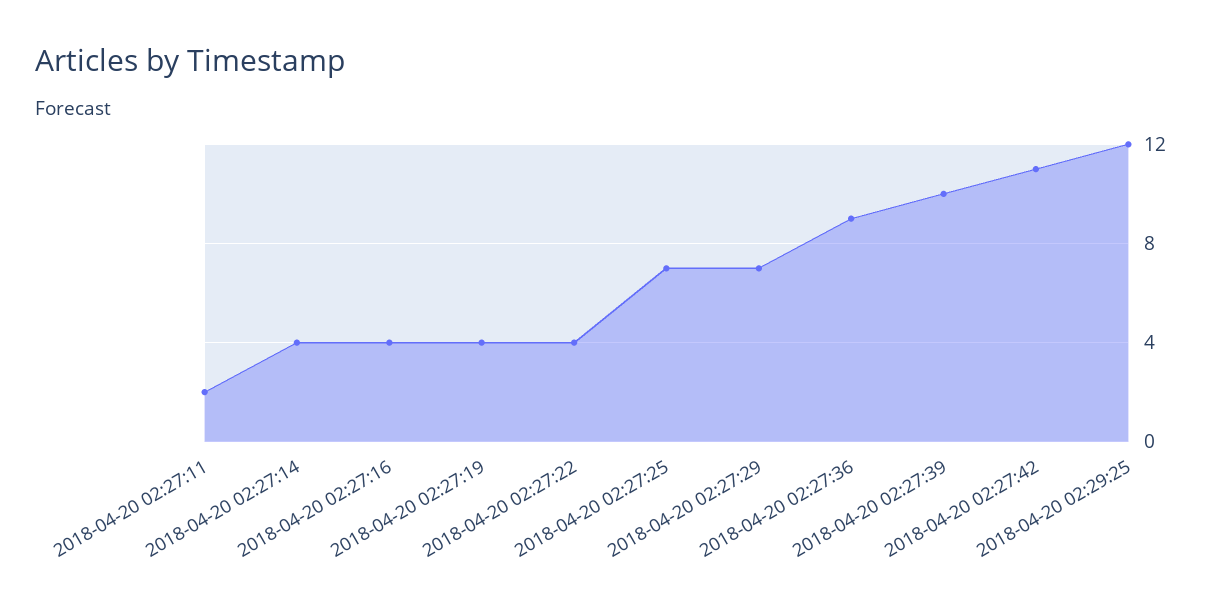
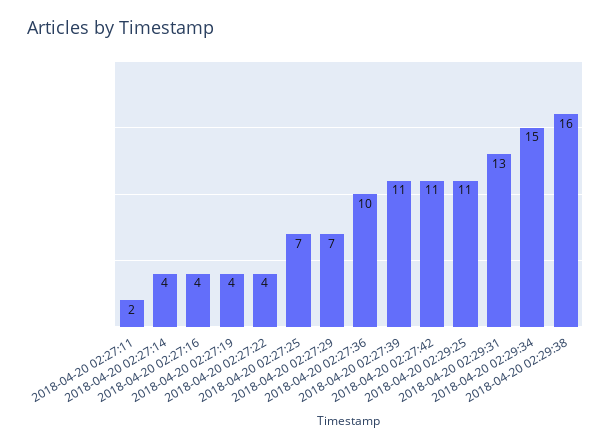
2018-04-20 02:27:36: 9 -> 10
2018-04-20 02:27:39: 10 -> 11
2018-04-20 02:29:25: 12 -> 11
2018-04-20 02:29:31: none -> 13
2018-04-20 02:29:34: none -> 15
2018-04-20 02:29:38: none -> 16

